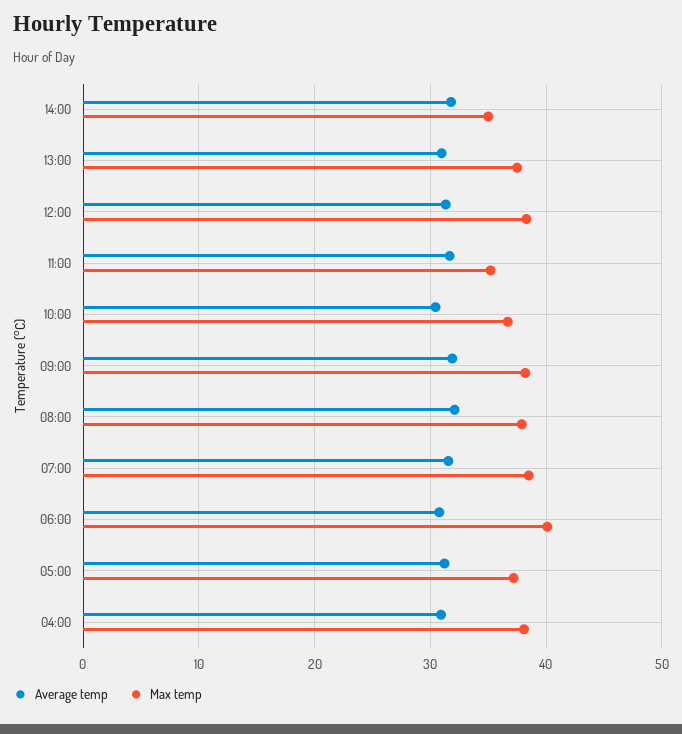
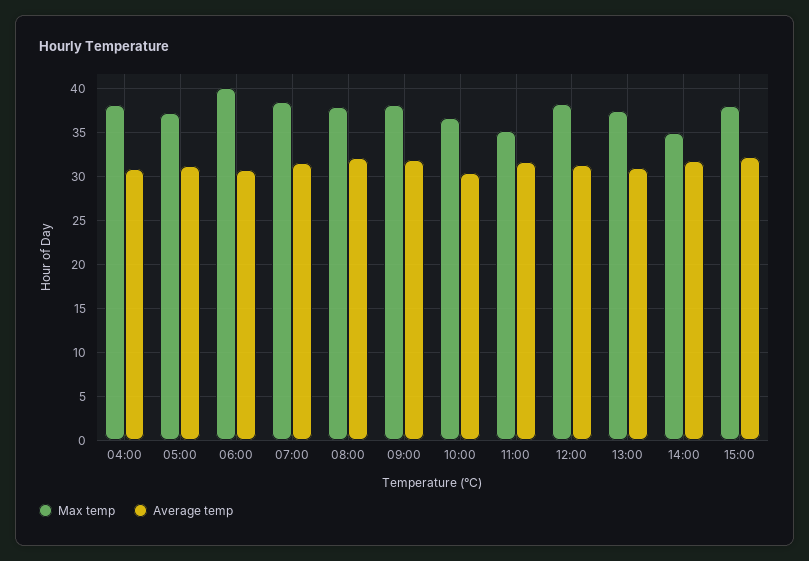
Max temp, 15:00: none -> 38
Average temp, 15:00: none -> 32

